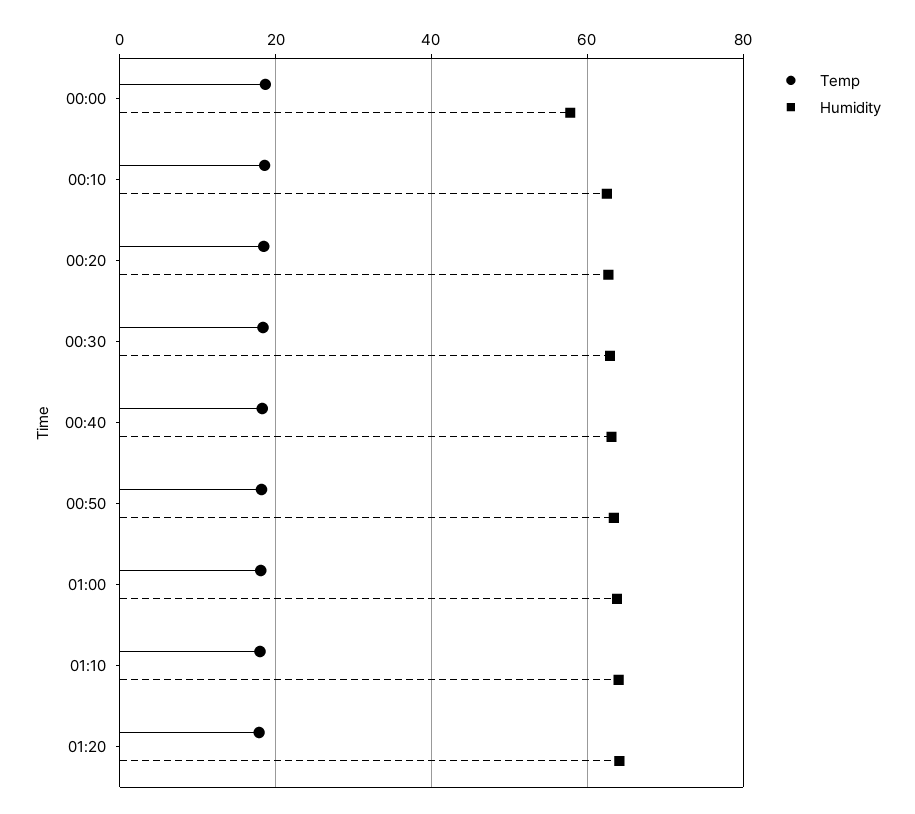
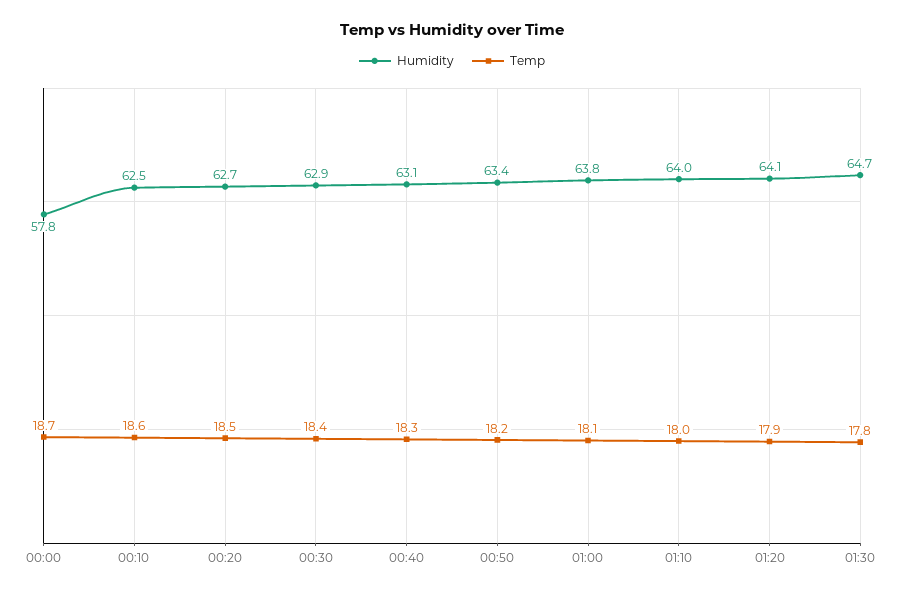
Humidity, 01:30: none -> 64.7
Temp, 01:30: none -> 17.8

